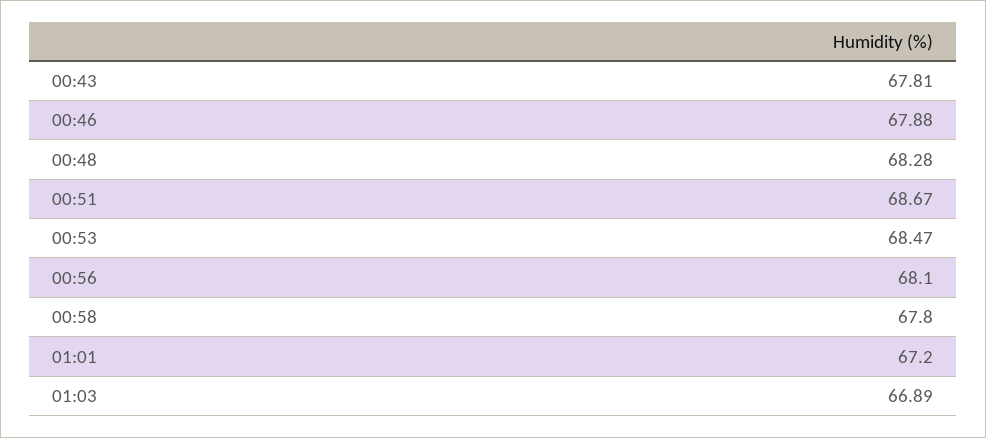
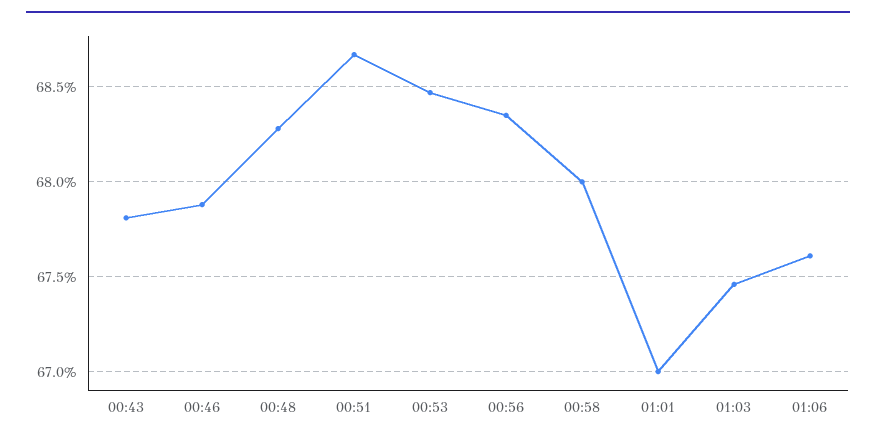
00:56: 68.1 -> 68.35
00:58: 67.8 -> 68
01:01: 67.2 -> 67
01:03: 66.89 -> 67.45
01:06: none -> 67.6

